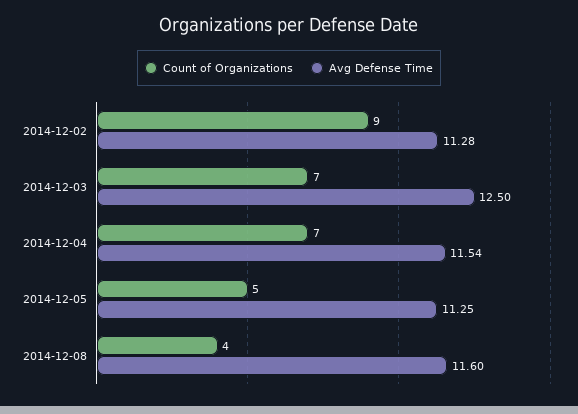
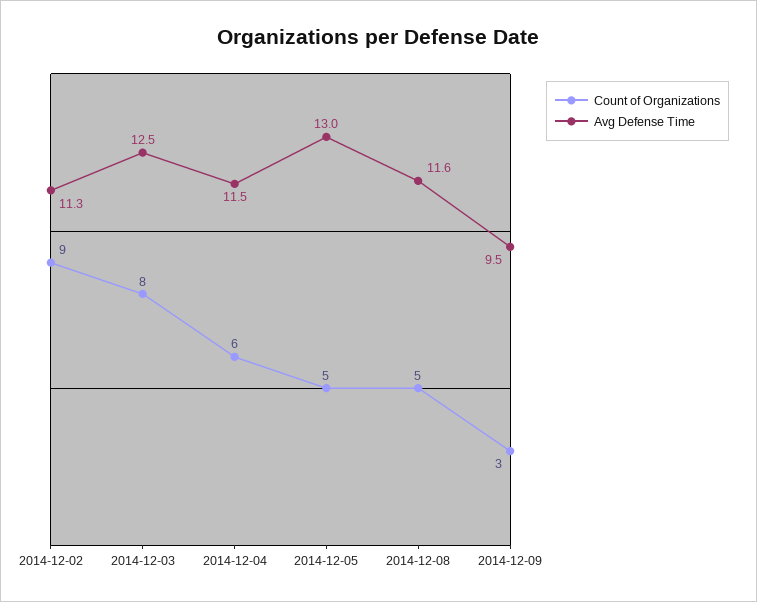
Count of Organizations, 2014-12-03: 7 -> 8
Count of Organizations, 2014-12-04: 7 -> 6
Avg Defense Time, 2014-12-05: 11.25 -> 13
Count of Organizations, 2014-12-08: 4 -> 5
Count of Organizations, 2014-12-09: none -> 3
Avg Defense Time, 2014-12-09: none -> 9.5

